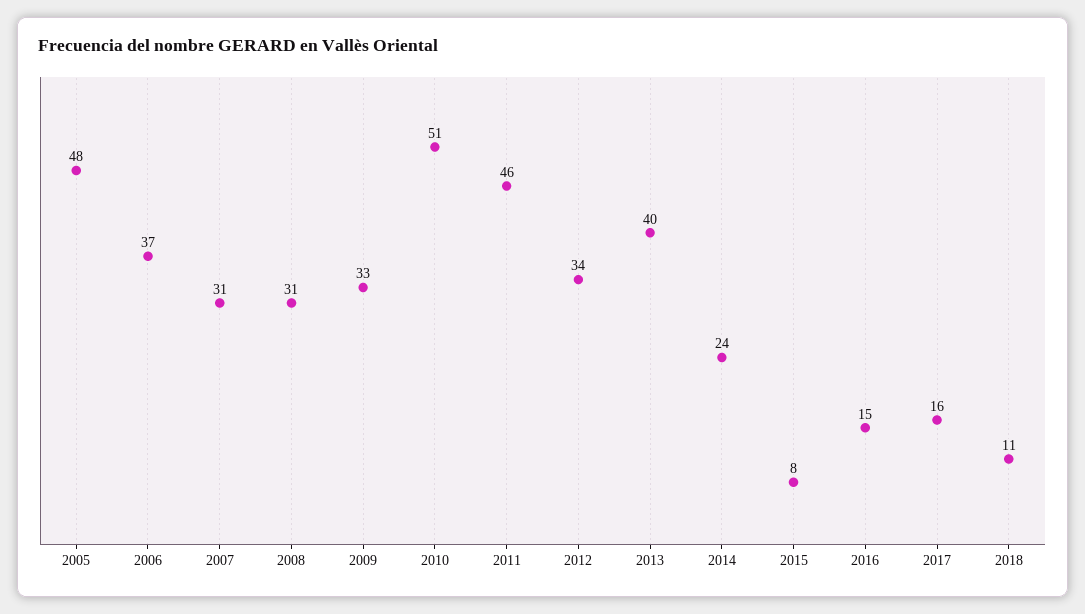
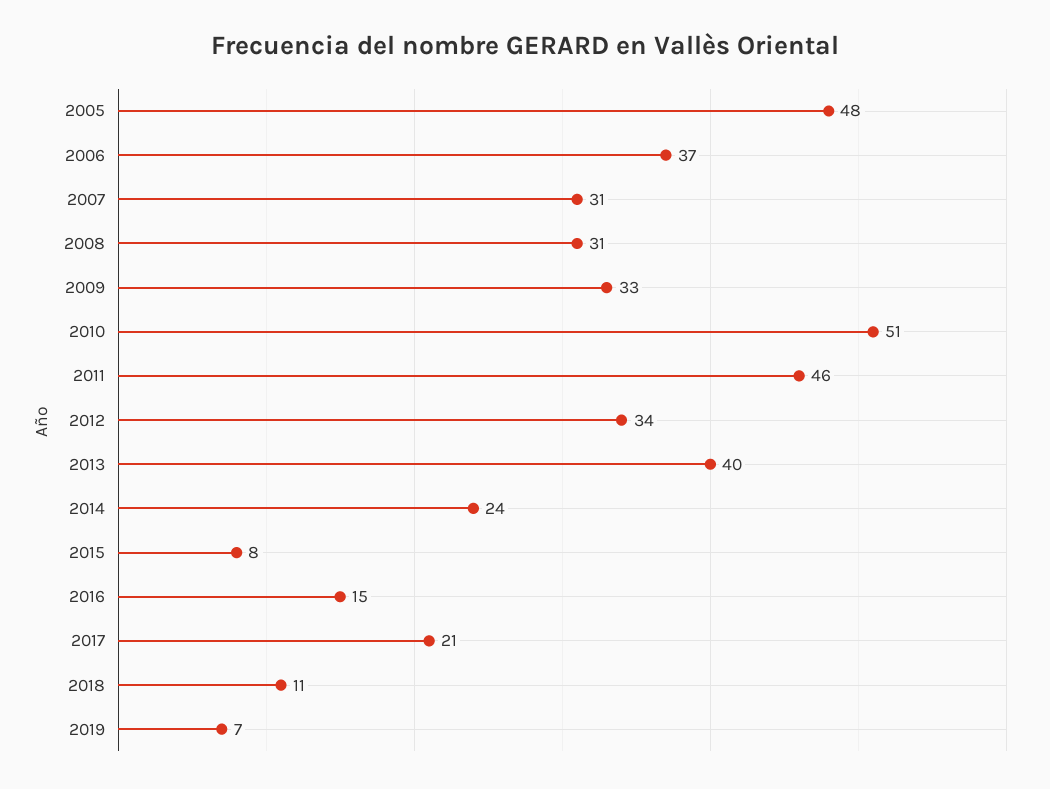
2017: 16 -> 21
2019: none -> 7

